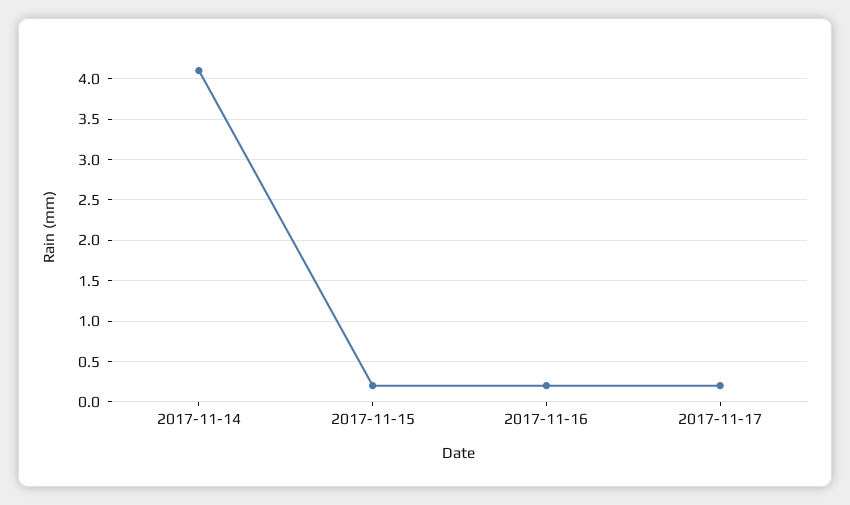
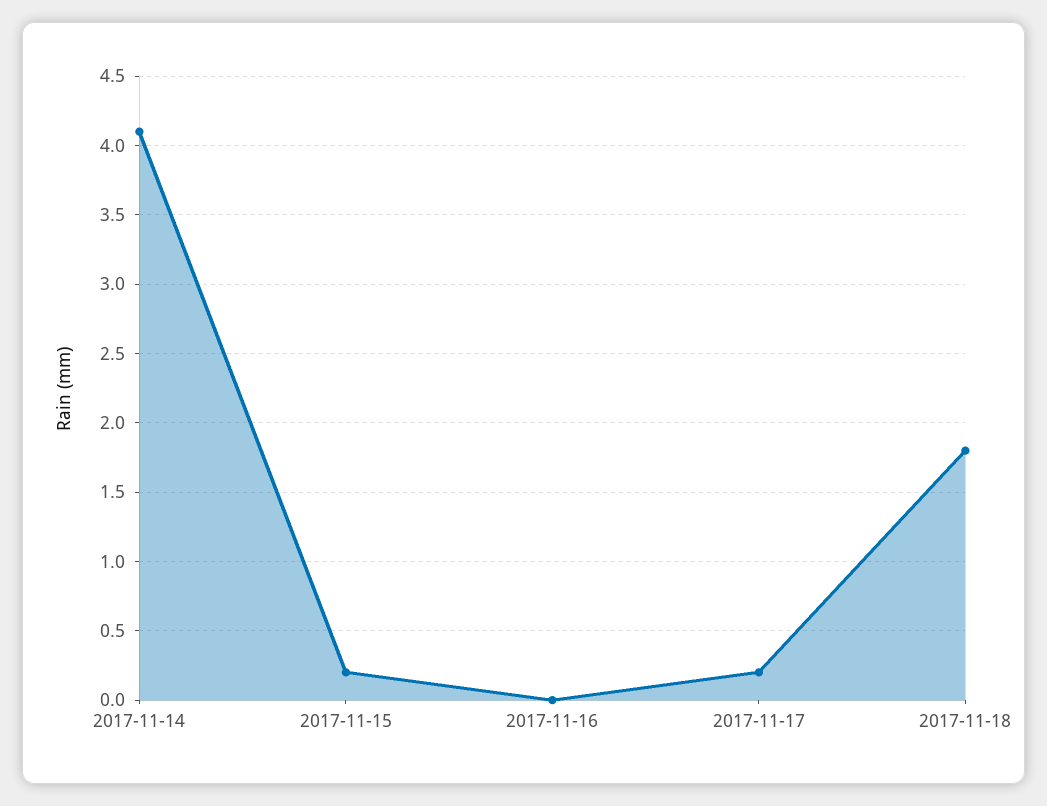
2017-11-16: 0.2 -> 0
2017-11-18: none -> 1.8

